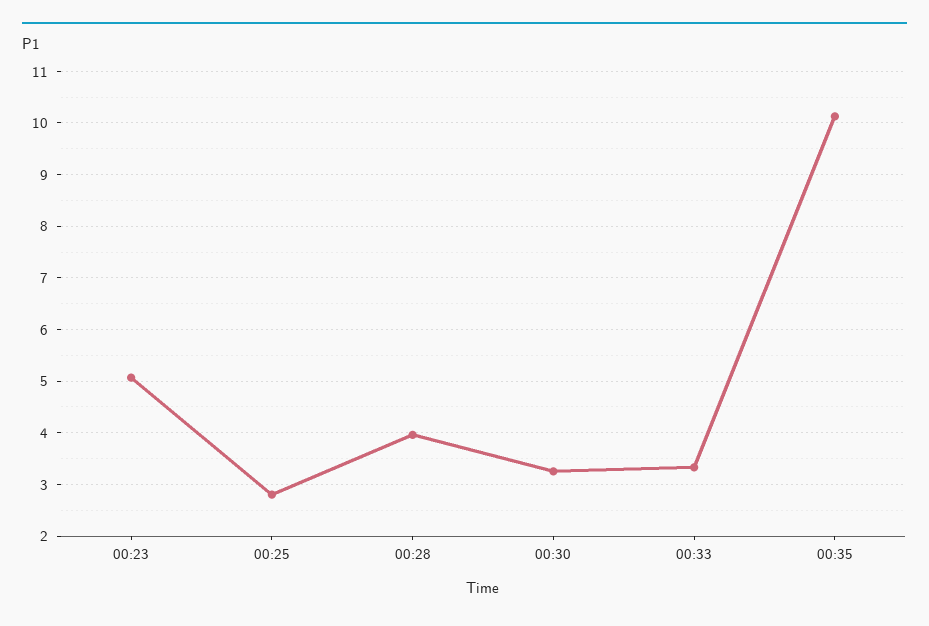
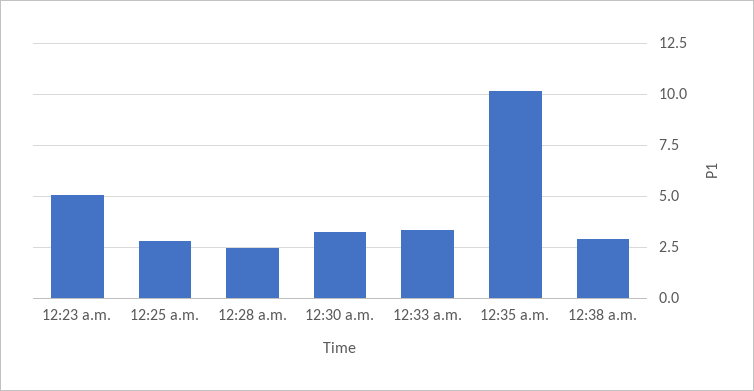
00:28: 4 -> 2.5
12:38 a.m.: none -> 3

